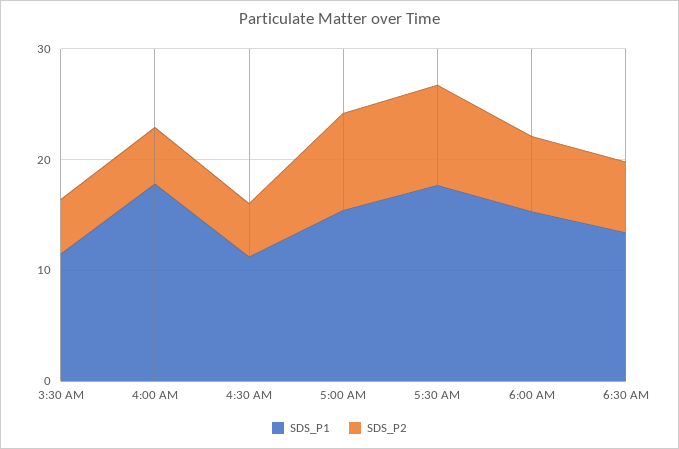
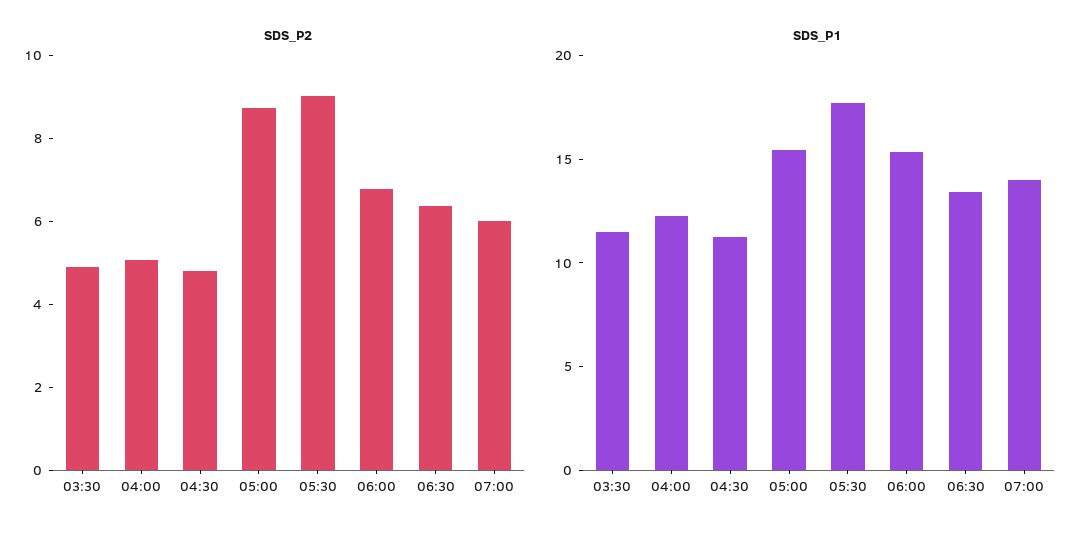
SDS_P1, 4:00 AM: 18 -> 12
SDS_P2, 07:00: none -> 6
SDS_P1, 07:00: none -> 14

